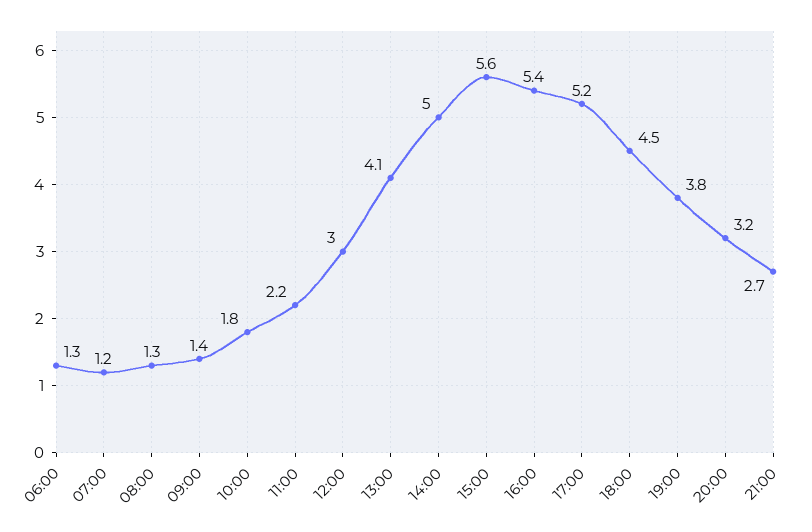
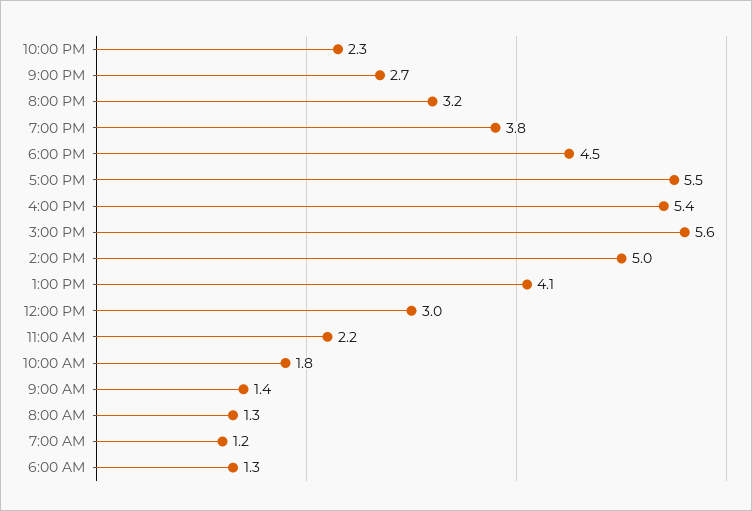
17:00: 5.2 -> 5.5
10:00 PM: none -> 2.3

